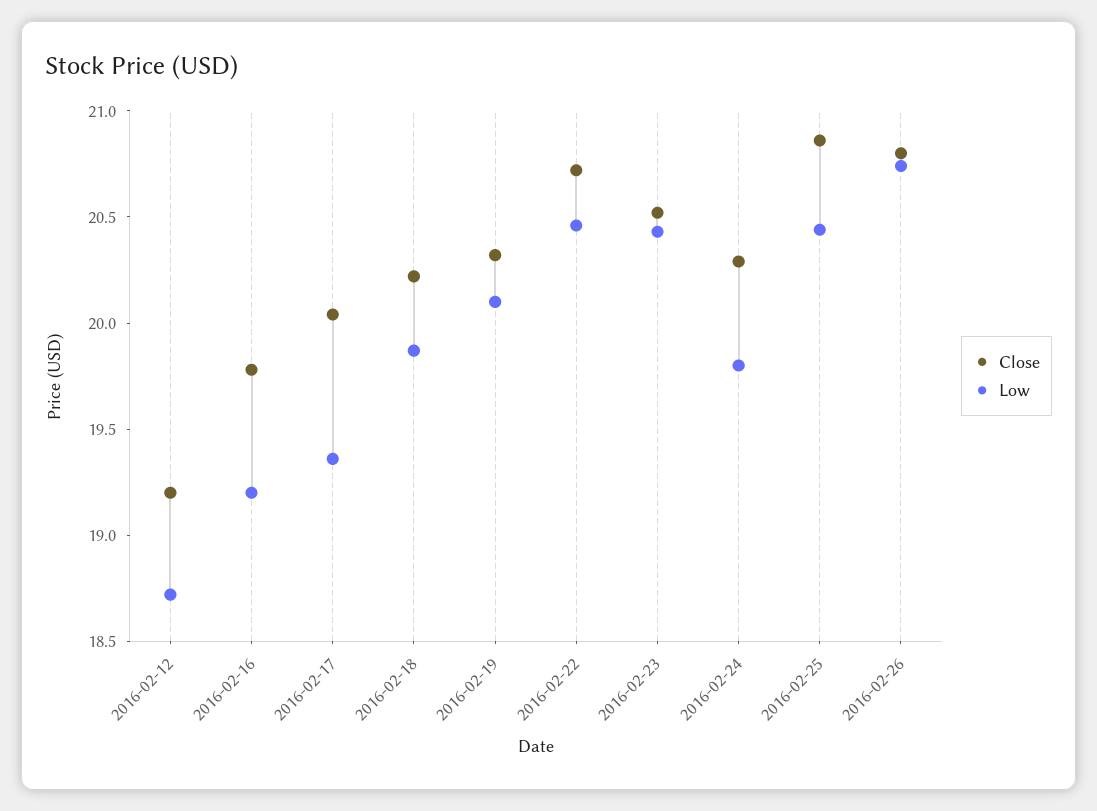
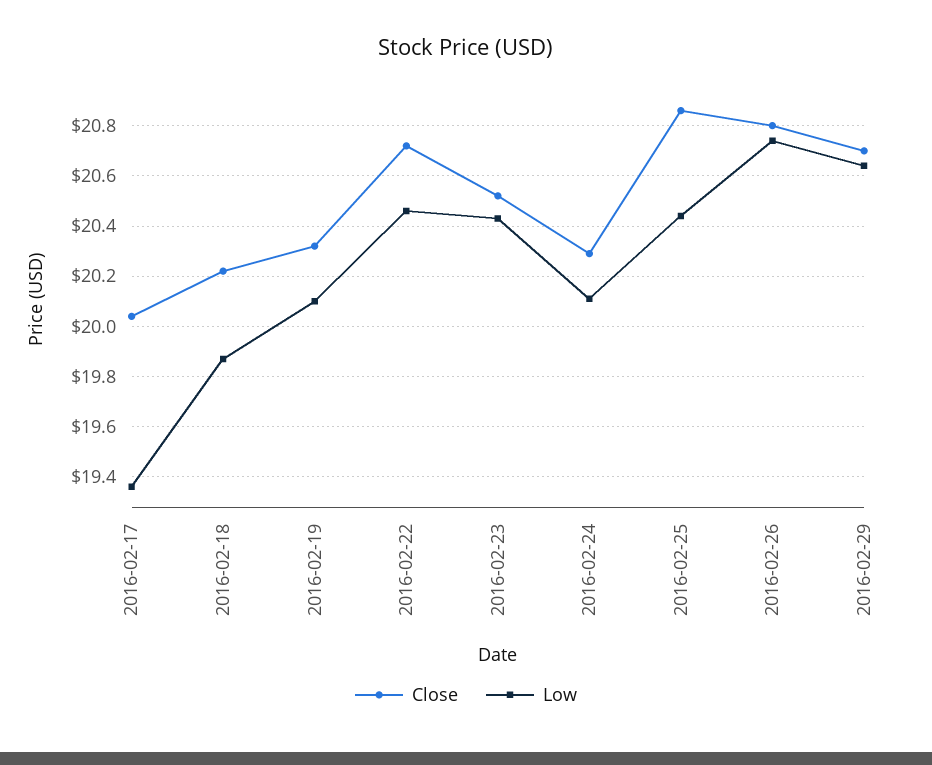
Close, 2016-02-12: 19.2 -> none
Low, 2016-02-12: 18.7 -> none
Close, 2016-02-16: 19.8 -> none
Low, 2016-02-16: 19.2 -> none
Low, 2016-02-24: 19.8 -> 20.1
Close, 2016-02-29: none -> 20.7
Low, 2016-02-29: none -> 20.65

